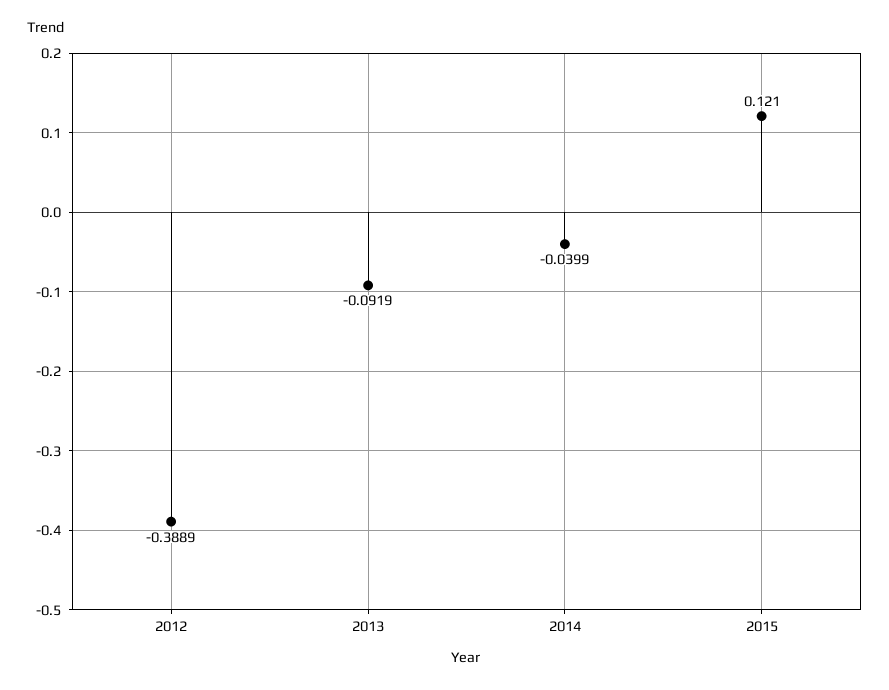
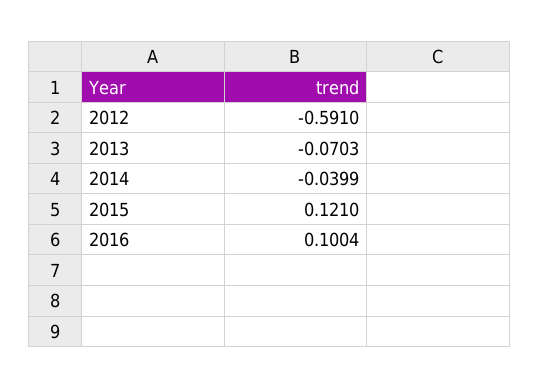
2012: -0.3889 -> -0.591
2013: -0.0919 -> -0.0703
2016: none -> 0.1004

